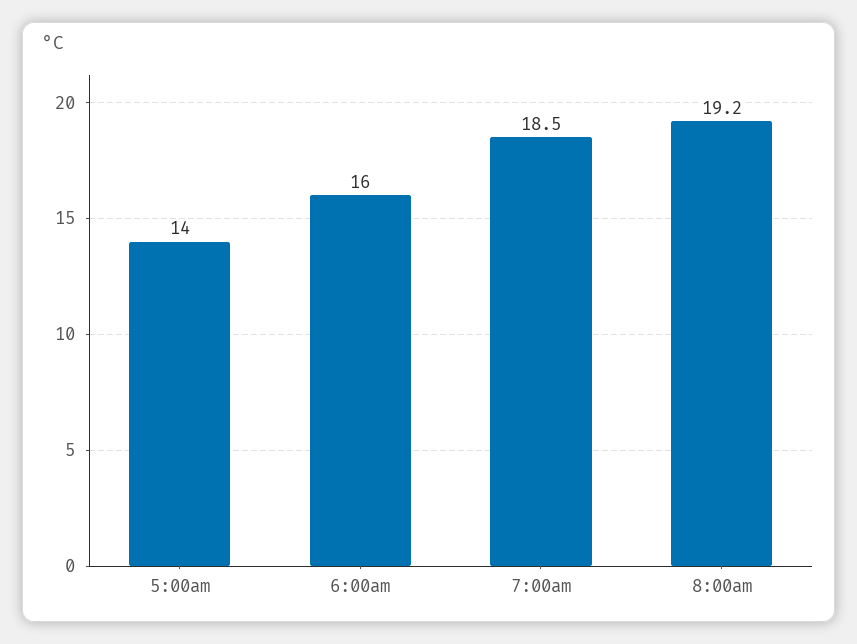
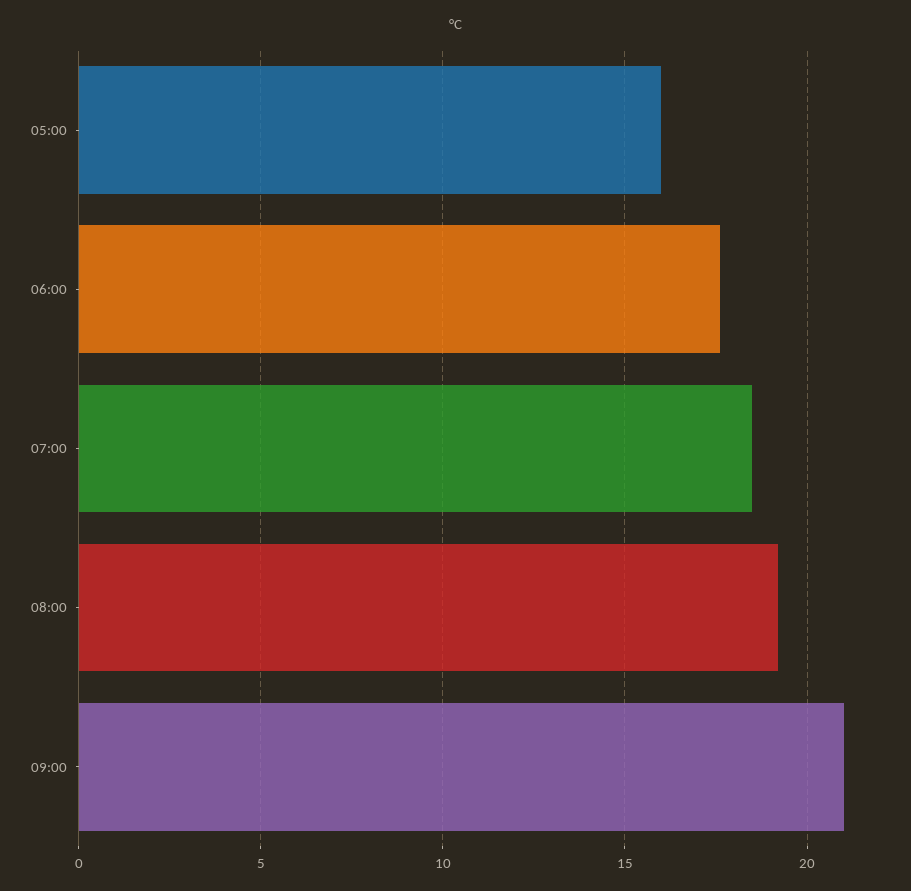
5:00am: 14 -> 16
6:00am: 16 -> 17.5
09:00: none -> 21

